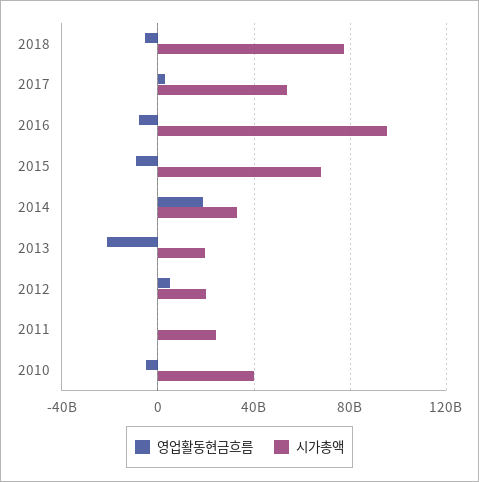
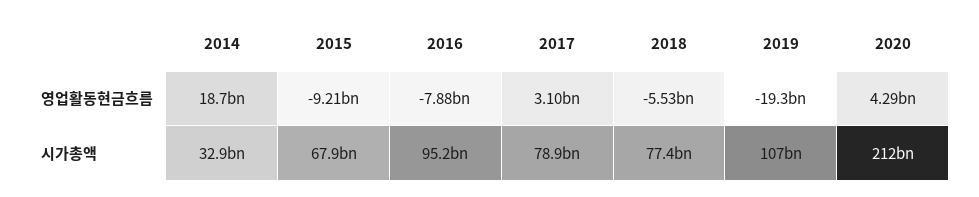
시가총액, 2017: 55000000000 -> 78900000000
영업활동현금흐름, 2013: -20000000000 -> none
시가총액, 2013: 20000000000 -> none
영업활동현금흐름, 2012: 5000000000 -> none
시가총액, 2012: 20000000000 -> none
영업활동현금흐름, 2011: 0 -> none
시가총액, 2011: 25000000000 -> none
영업활동현금흐름, 2010: -5000000000 -> none
시가총액, 2010: 40000000000 -> none
영업활동현금흐름, 2019: none -> -19300000000
영업활동현금흐름, 2020: none -> 4290000000
시가총액, 2019: none -> 107000000000
시가총액, 2020: none -> 212000000000

